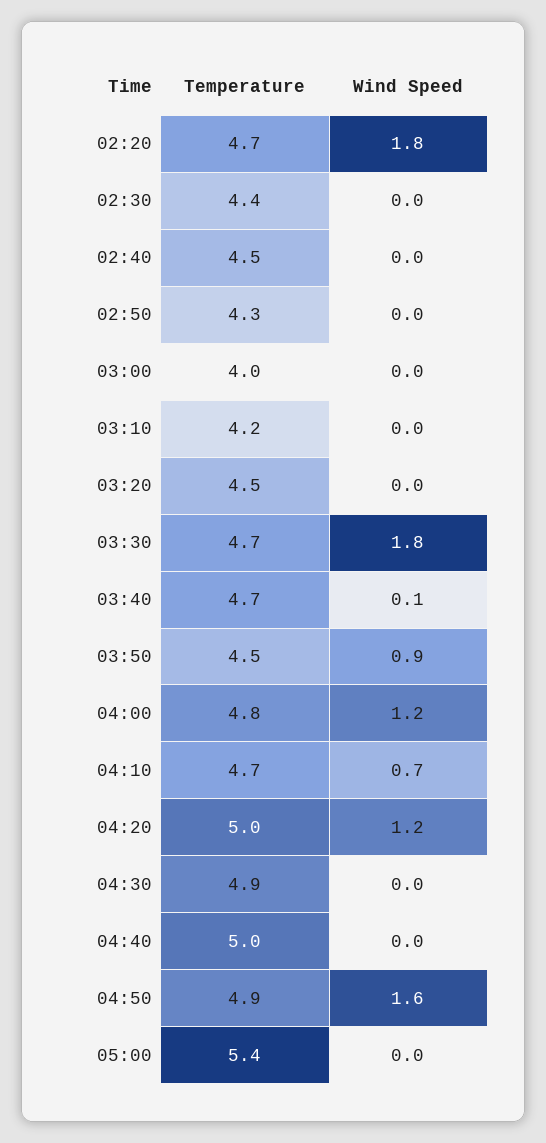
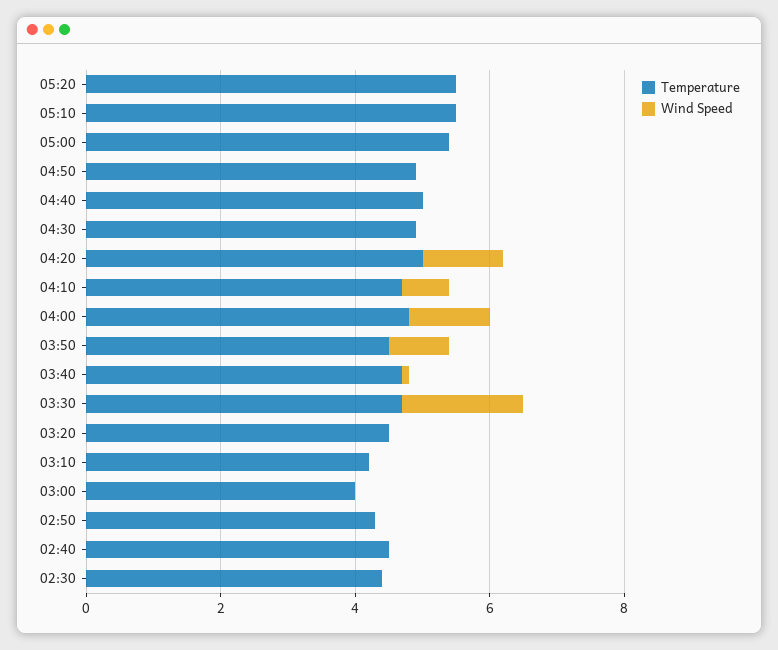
Temperature, 02:20: 4.7 -> none
Wind Speed, 02:20: 1.8 -> none
Wind Speed, 04:50: 1.6 -> 0
Temperature, 05:20: none -> 5.5
Wind Speed, 05:20: none -> 0
Temperature, 05:10: none -> 5.5
Wind Speed, 05:10: none -> 0

